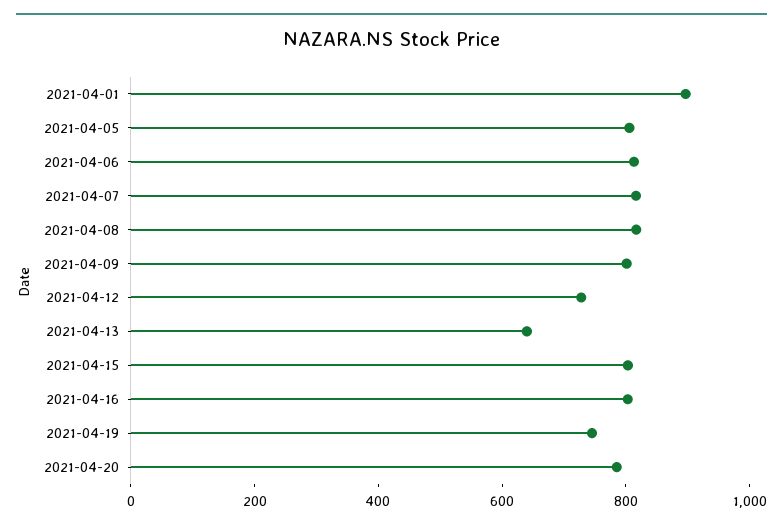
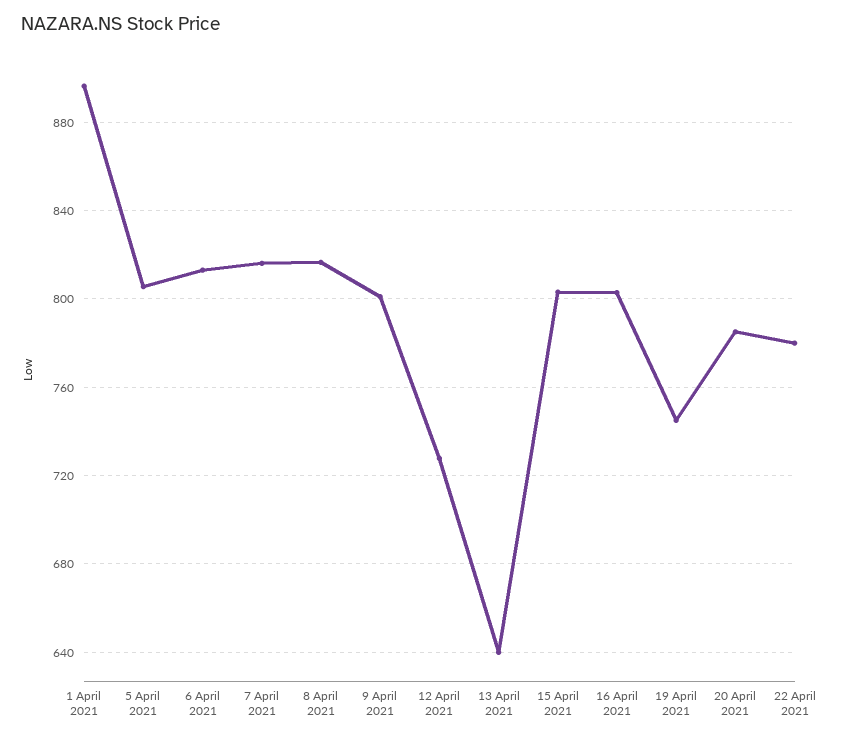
22 April 2021: none -> 780

